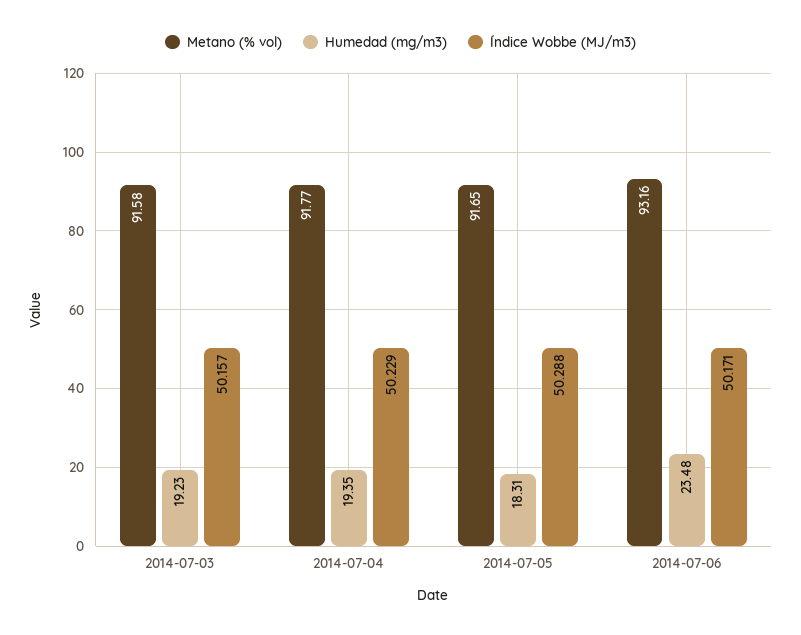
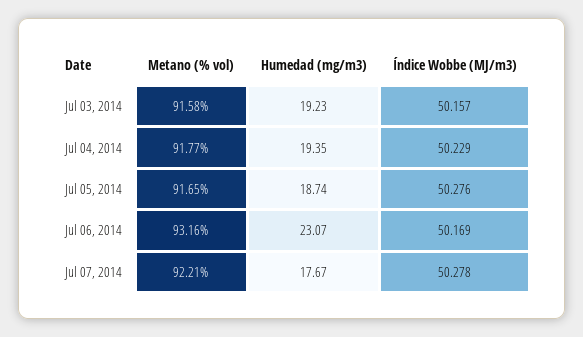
Humedad (mg/m3), 2014-07-05: 18.31 -> 18.74
Índice Wobbe (MJ/m3), 2014-07-05: 50.288 -> 50.276
Humedad (mg/m3), 2014-07-06: 23.48 -> 23.07
Índice Wobbe (MJ/m3), 2014-07-06: 50.171 -> 50.169
Metano (% vol), Jul 07, 2014: none -> 92.21
Humedad (mg/m3), Jul 07, 2014: none -> 17.67
Índice Wobbe (MJ/m3), Jul 07, 2014: none -> 50.278

